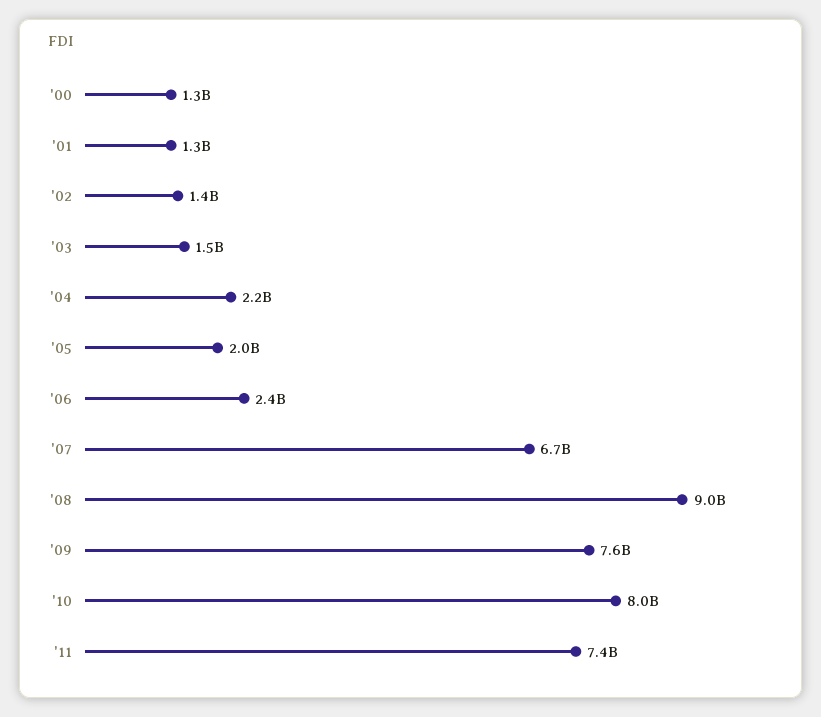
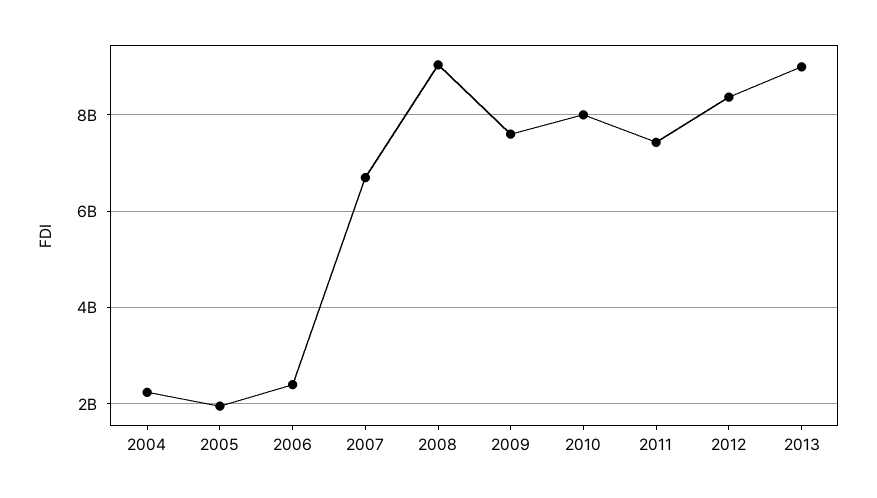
'00: 1300000000 -> none
'01: 1300000000 -> none
'02: 1400000000 -> none
'03: 1500000000 -> none
2012: none -> 8400000000
2013: none -> 9000000000

